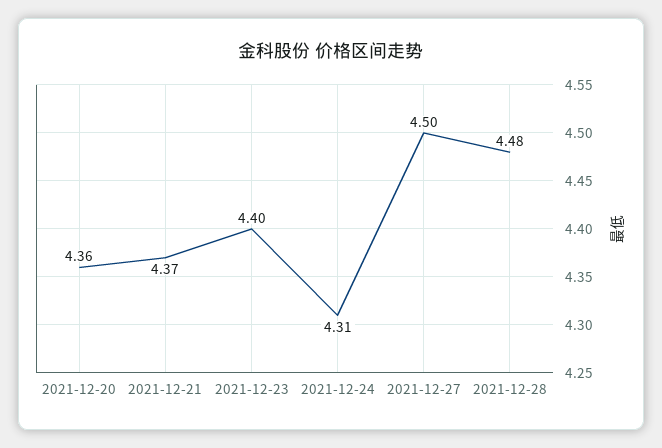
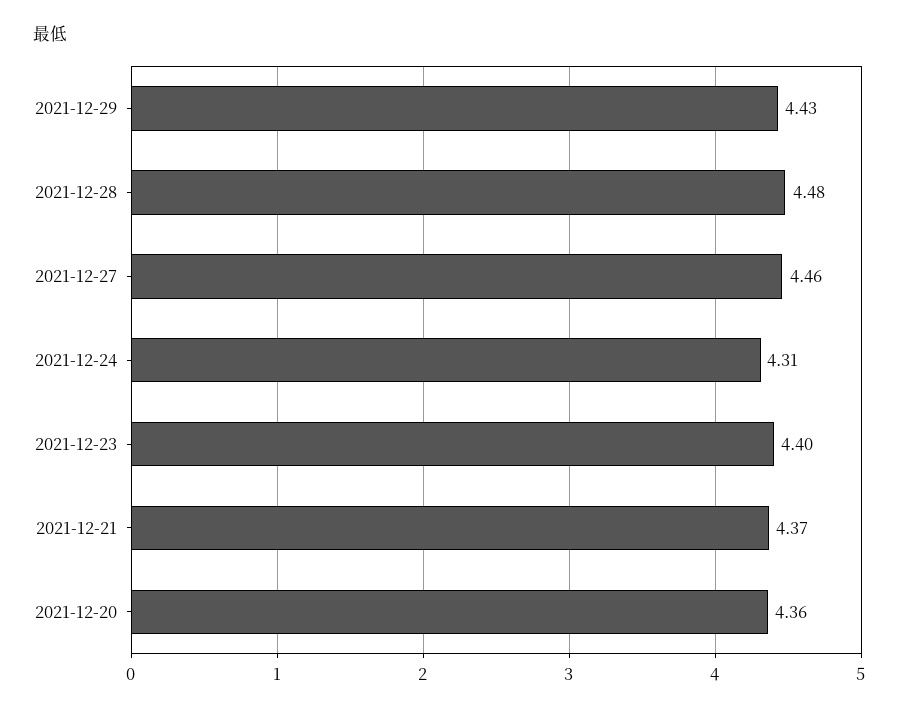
2021-12-27: 4.5 -> 4.46
2021-12-29: none -> 4.43

